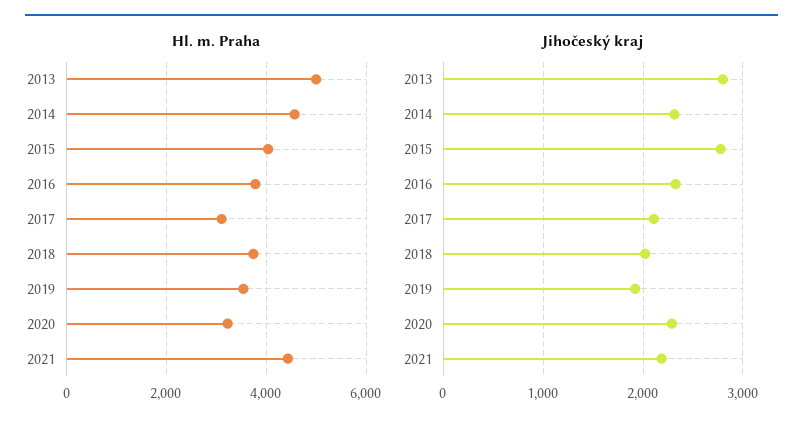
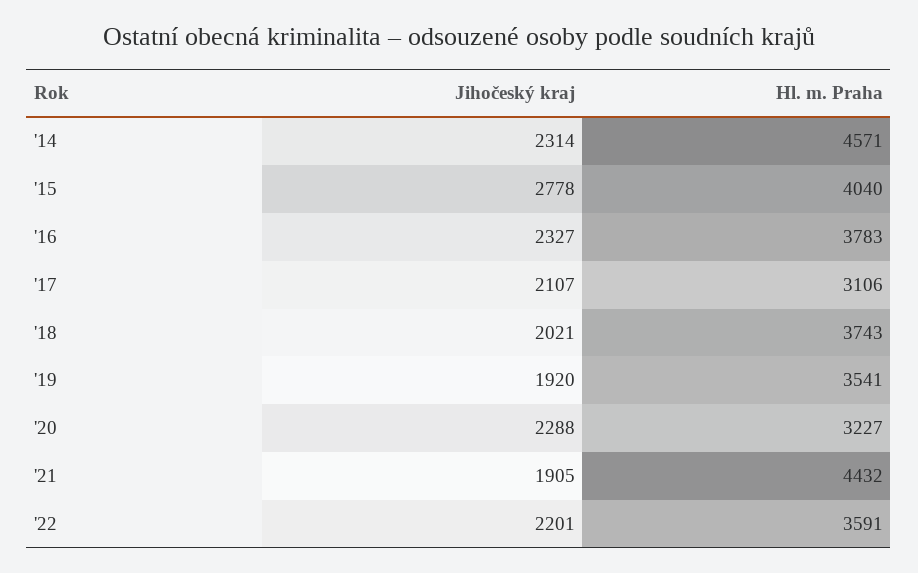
Hl. m. Praha, 2013: 5000 -> none
Jihočeský kraj, 2013: 2800 -> none
Jihočeský kraj, 2021: 2200 -> 1905
Jihočeský kraj, '22: none -> 2201
Hl. m. Praha, '22: none -> 3591

